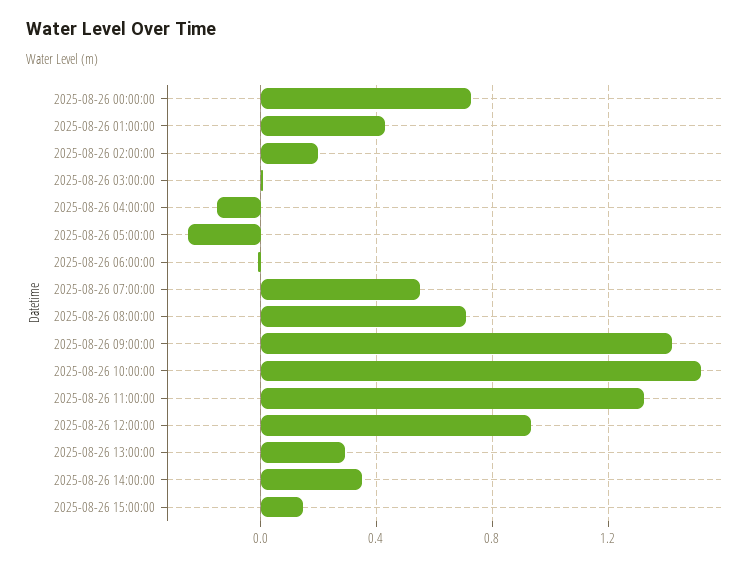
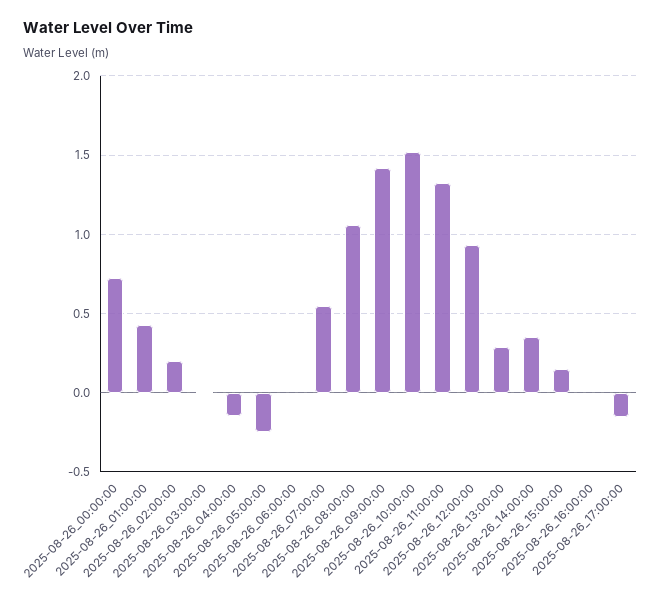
2025-08-26 08:00:00: 0.7 -> 1.05
2025-08-26_16:00:00: none -> 0
2025-08-26_17:00:00: none -> -0.15

